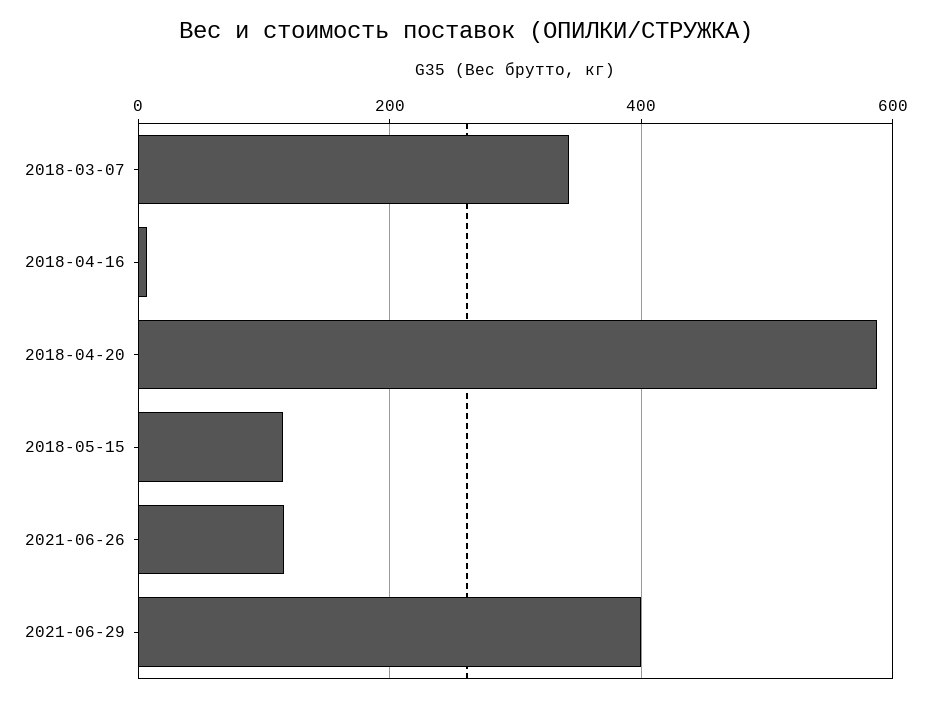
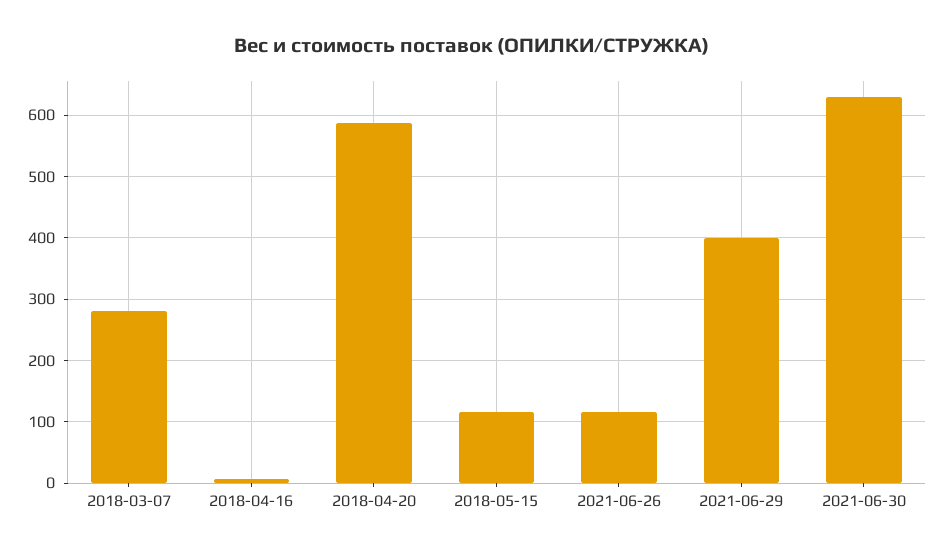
2018-03-07: 340 -> 280
2021-06-30: none -> 630

